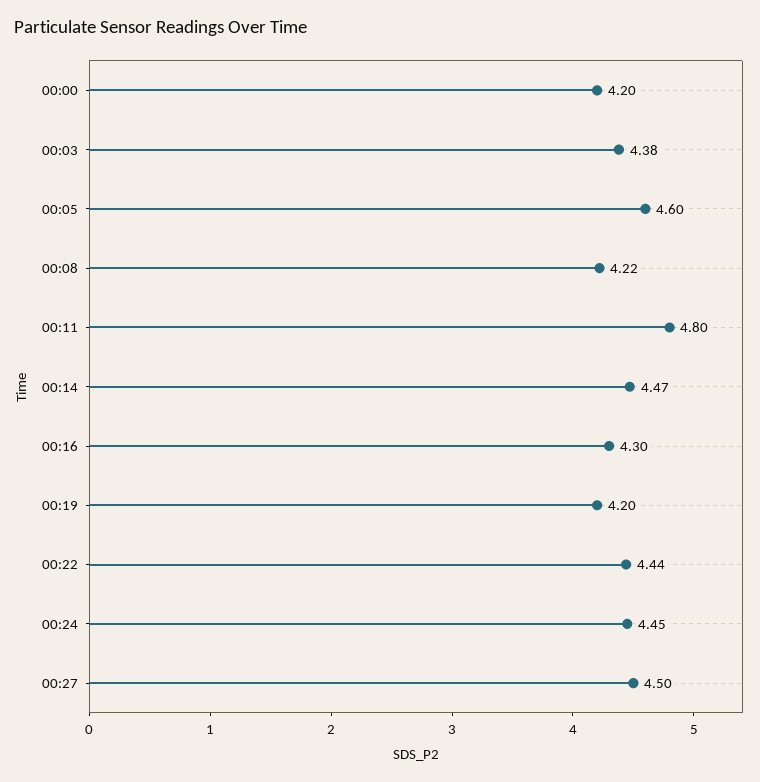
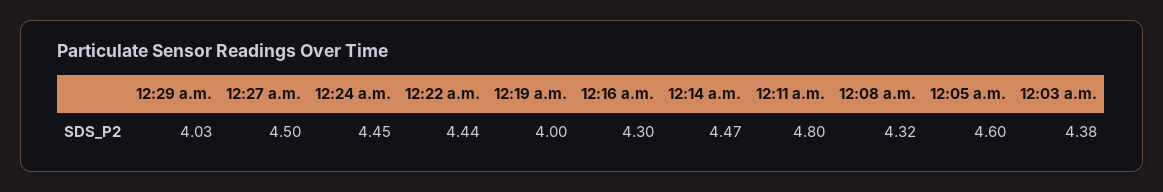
00:00: 4.2 -> none
00:08: 4.22 -> 4.32
00:19: 4.2 -> 4
12:29 a.m.: none -> 4.03

